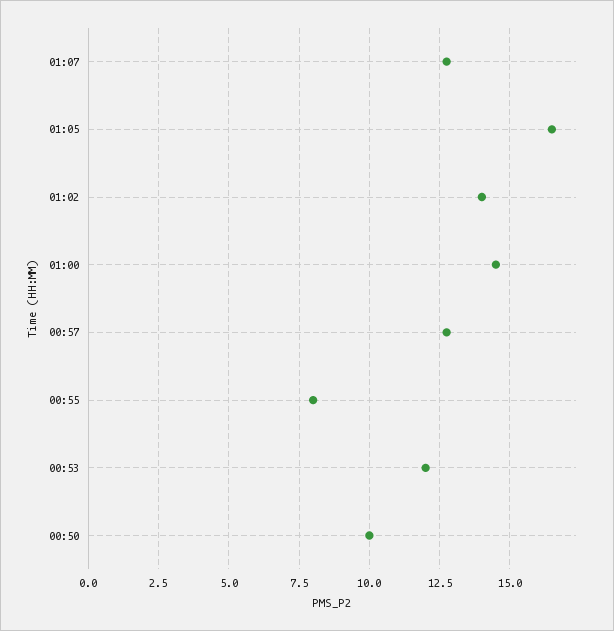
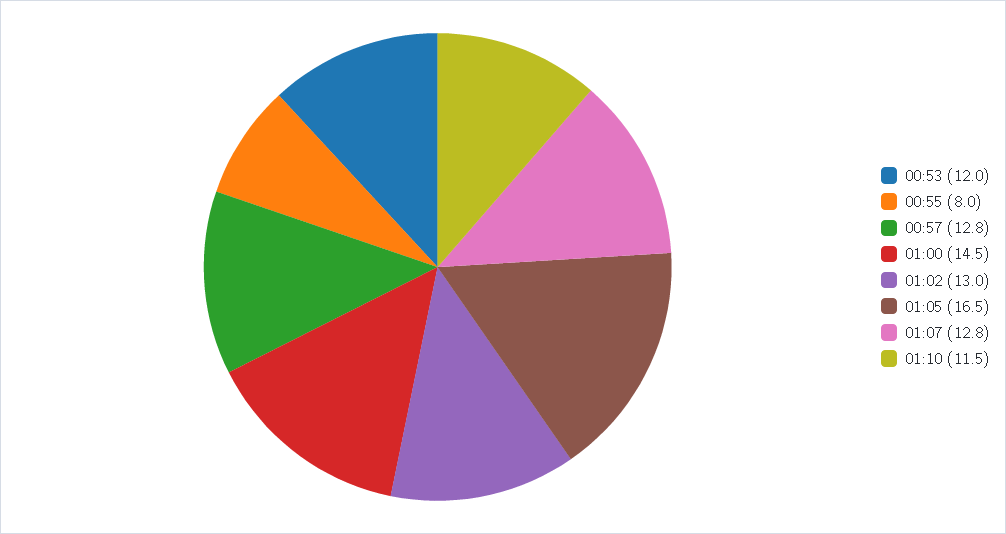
01:02: 14 -> 13
00:50: 10 -> none
01:10: none -> 11.5

